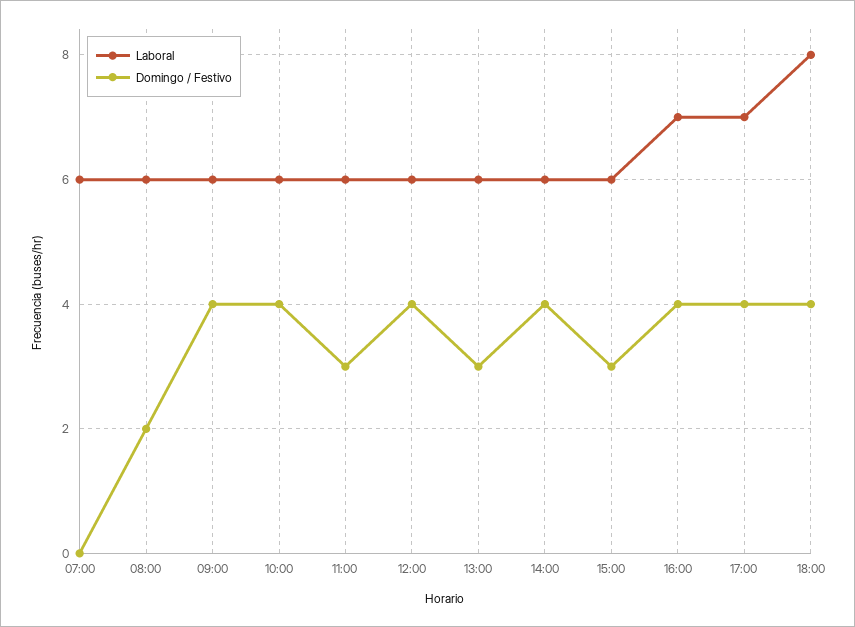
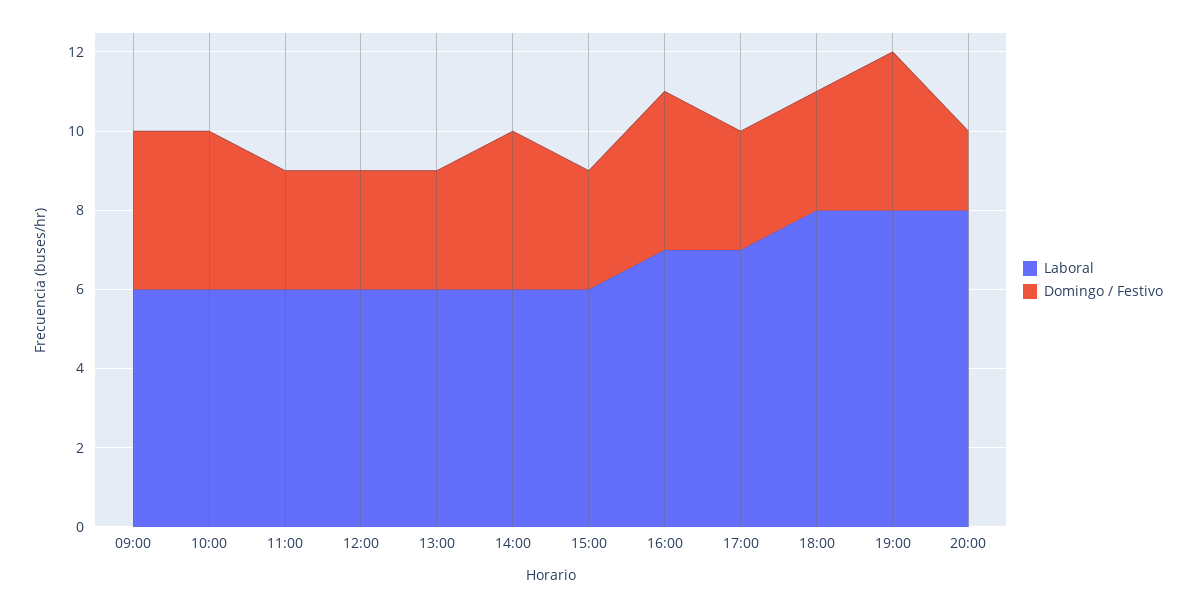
Laboral, 07:00: 6 -> none
Domingo / Festivo, 07:00: 0 -> none
Laboral, 08:00: 6 -> none
Domingo / Festivo, 08:00: 2 -> none
Domingo / Festivo, 12:00: 4 -> 3
Domingo / Festivo, 17:00: 4 -> 3
Domingo / Festivo, 18:00: 4 -> 3
Laboral, 19:00: none -> 8
Domingo / Festivo, 19:00: none -> 4
Laboral, 20:00: none -> 8
Domingo / Festivo, 20:00: none -> 2

